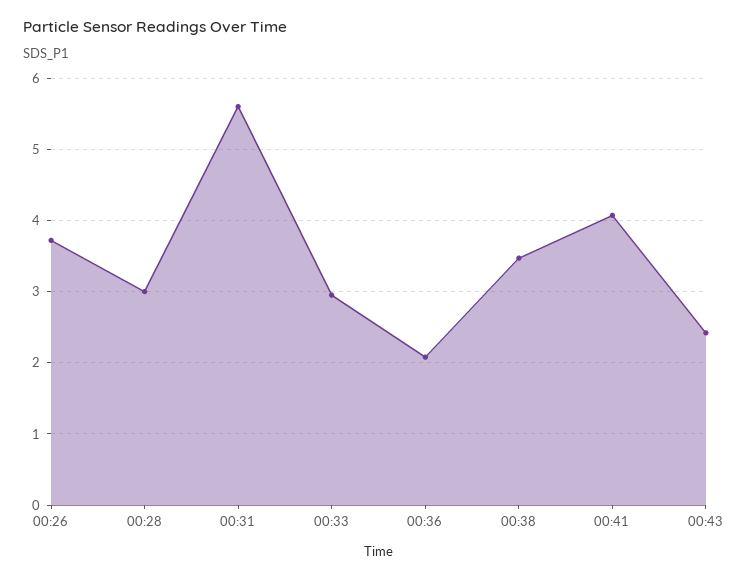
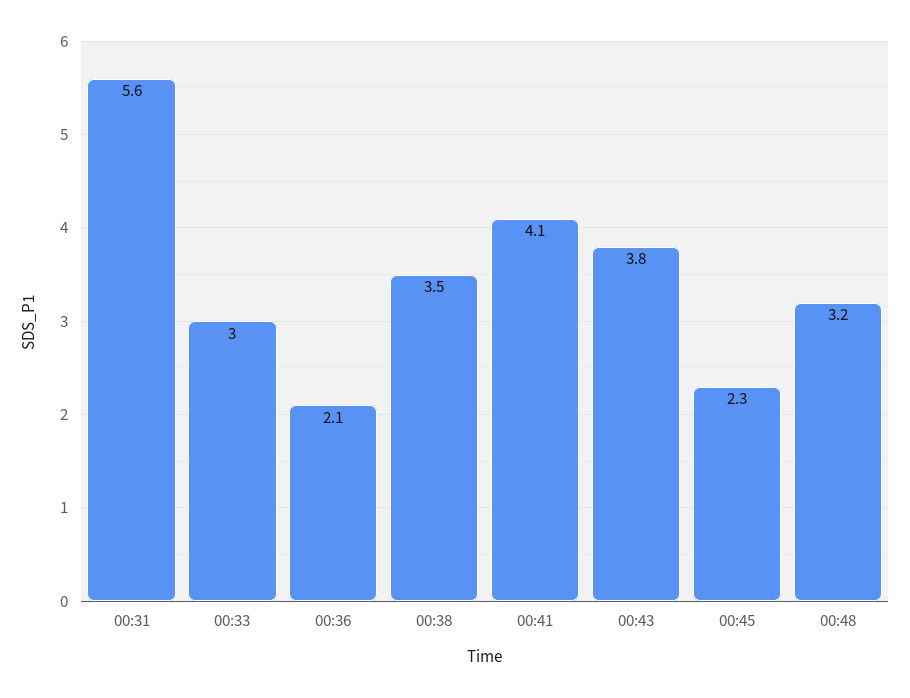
00:26: 3.7 -> none
00:28: 3 -> none
00:43: 2.4 -> 3.8
00:45: none -> 2.3
00:48: none -> 3.2

